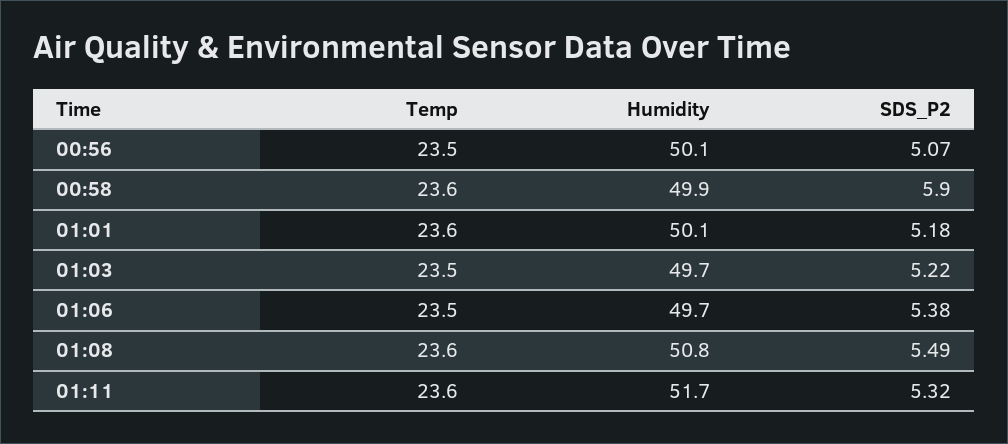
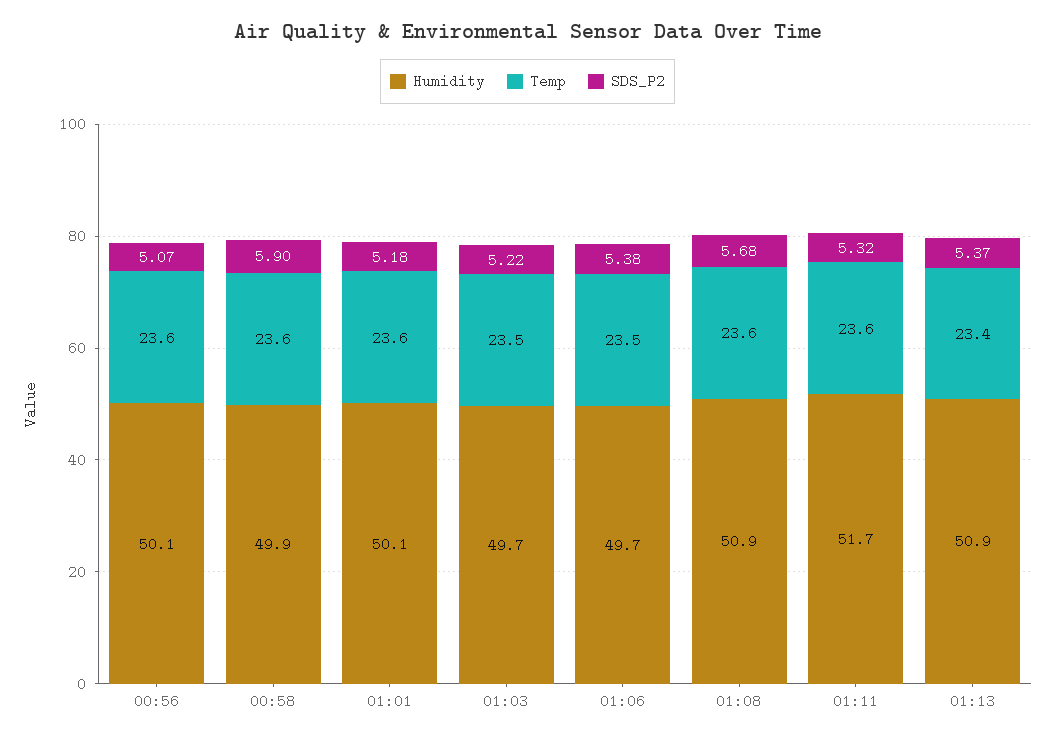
Temp, 00:56: 23.5 -> 23.6
Humidity, 01:08: 50.8 -> 50.9
SDS_P2, 01:08: 5.49 -> 5.68
Humidity, 01:13: none -> 50.9
Temp, 01:13: none -> 23.4
SDS_P2, 01:13: none -> 5.37

